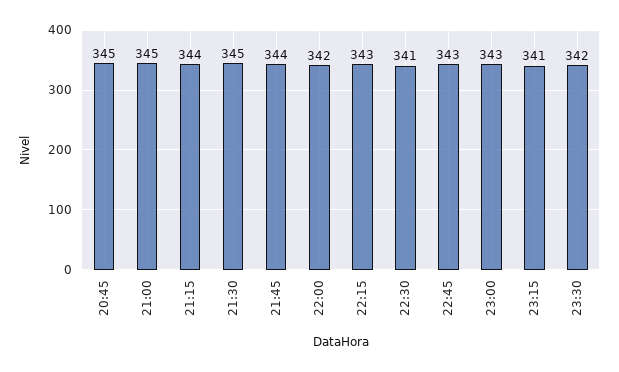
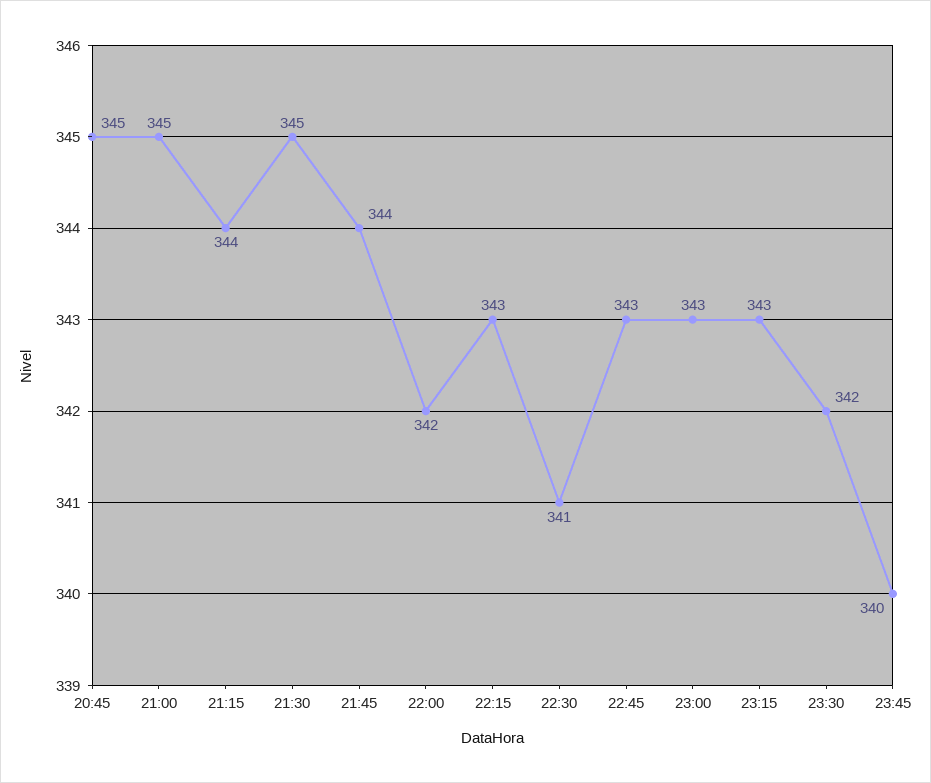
23:15: 341 -> 343
23:45: none -> 340

